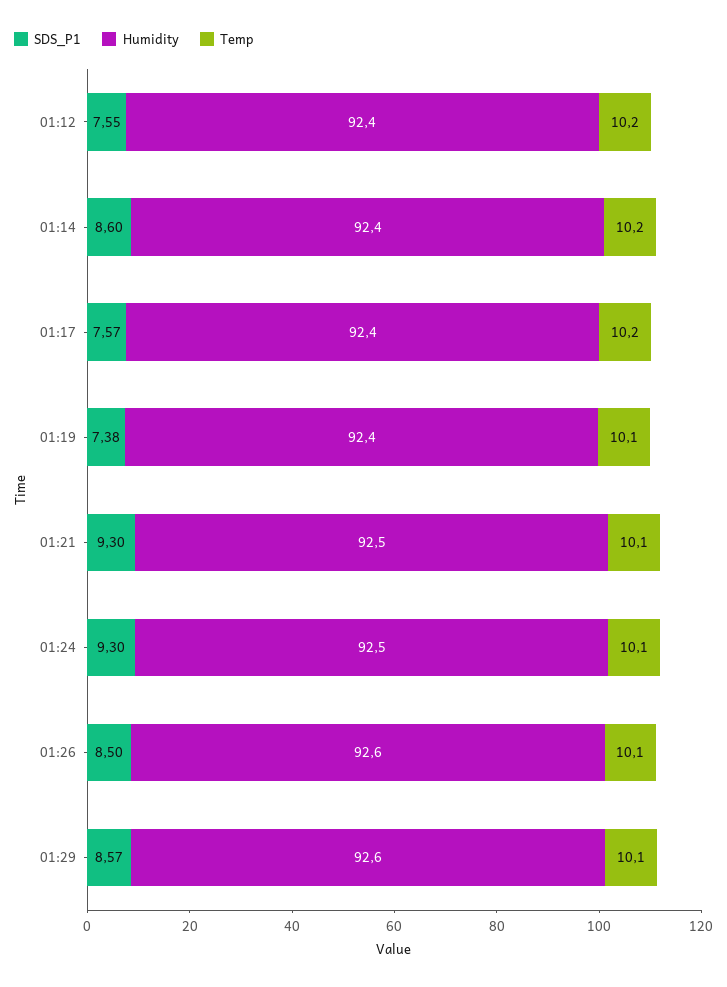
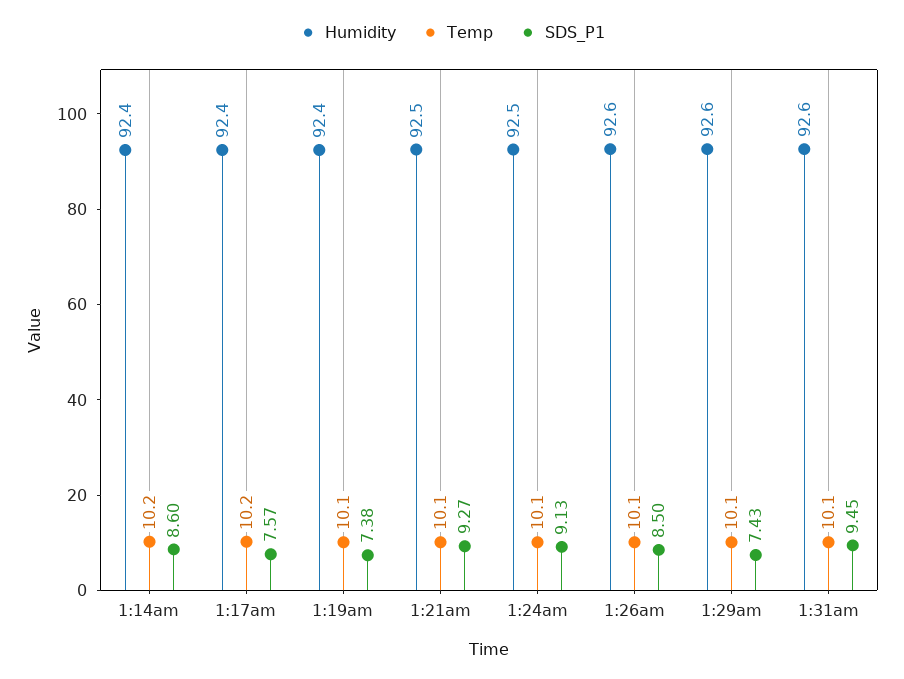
SDS_P1, 01:12: 7.55 -> none
Humidity, 01:12: 92.4 -> none
Temp, 01:12: 10.2 -> none
SDS_P1, 01:21: 9.3 -> 9.27
SDS_P1, 01:24: 9.3 -> 9.13
SDS_P1, 01:29: 8.57 -> 7.43
Humidity, 1:31am: none -> 92.6
Temp, 1:31am: none -> 10.1
SDS_P1, 1:31am: none -> 9.45

